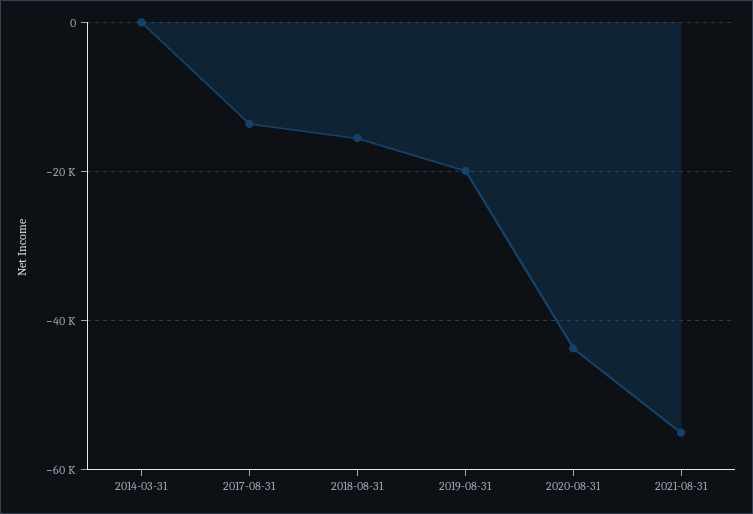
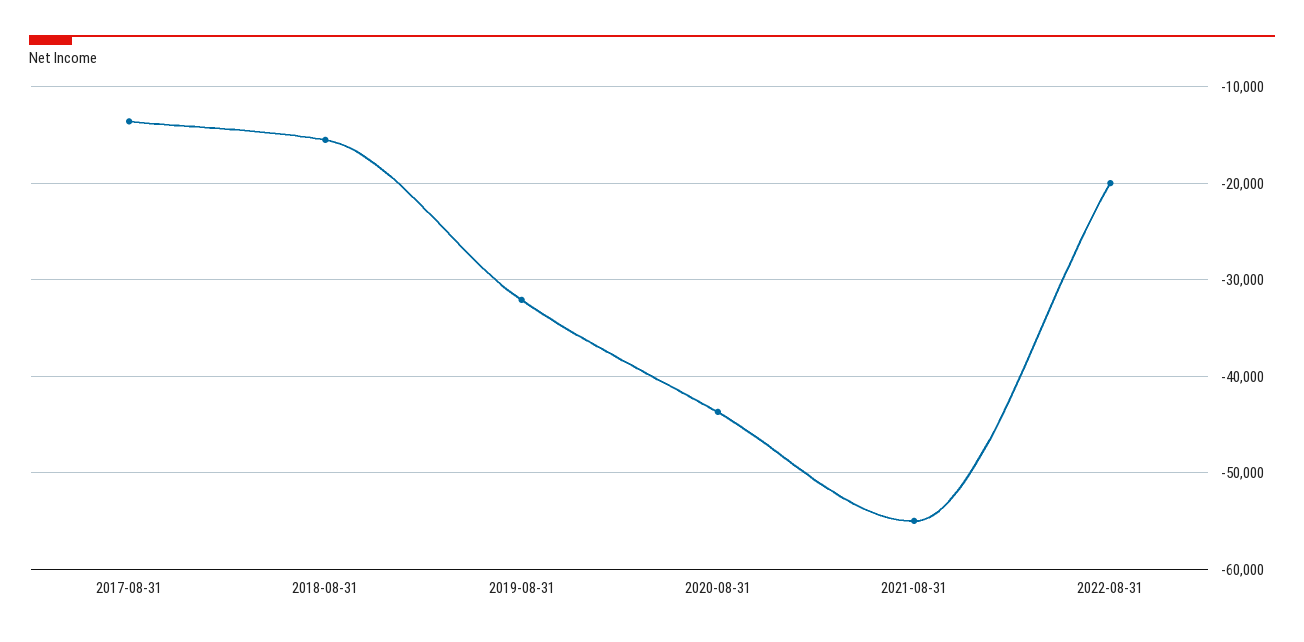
2014-03-31: 0 -> none
2019-08-31: -20000 -> -32000
2022-08-31: none -> -20000

